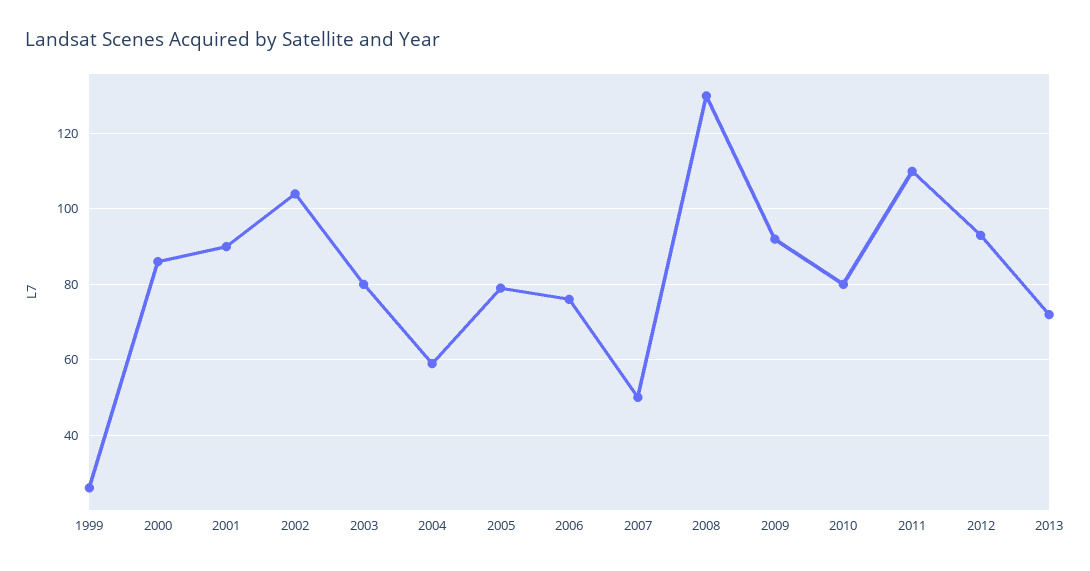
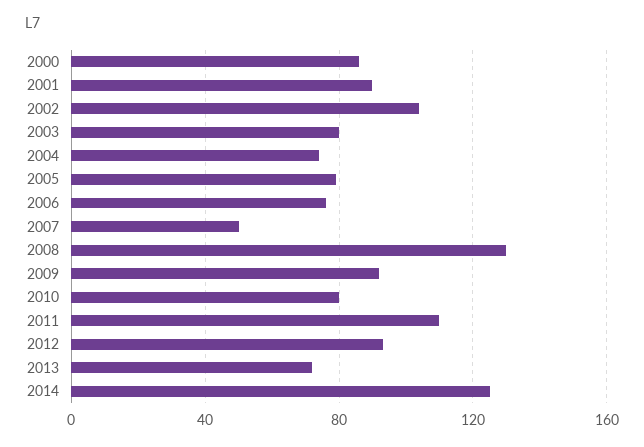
1999: 25 -> none
2004: 60 -> 75
2014: none -> 125

